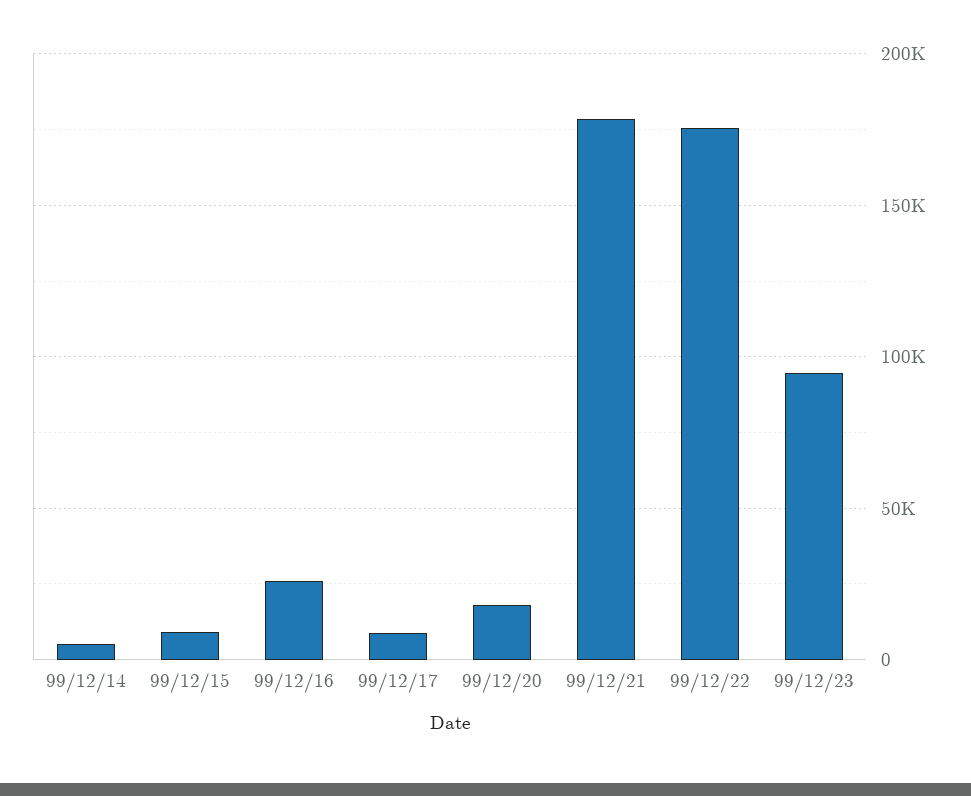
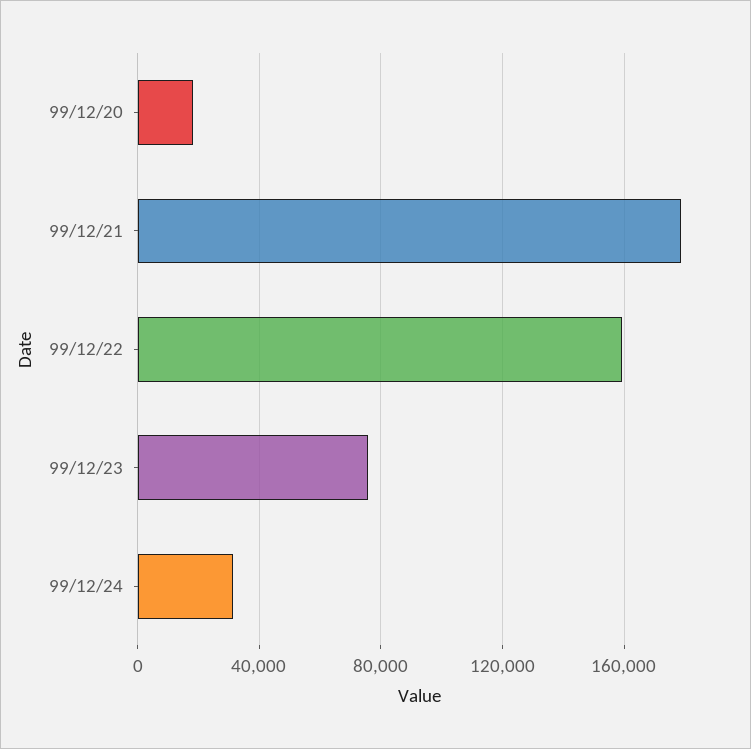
99/12/14: 5000 -> none
99/12/15: 10000 -> none
99/12/16: 25000 -> none
99/12/17: 10000 -> none
99/12/22: 175000 -> 160000
99/12/23: 95000 -> 75000
99/12/24: none -> 30000

